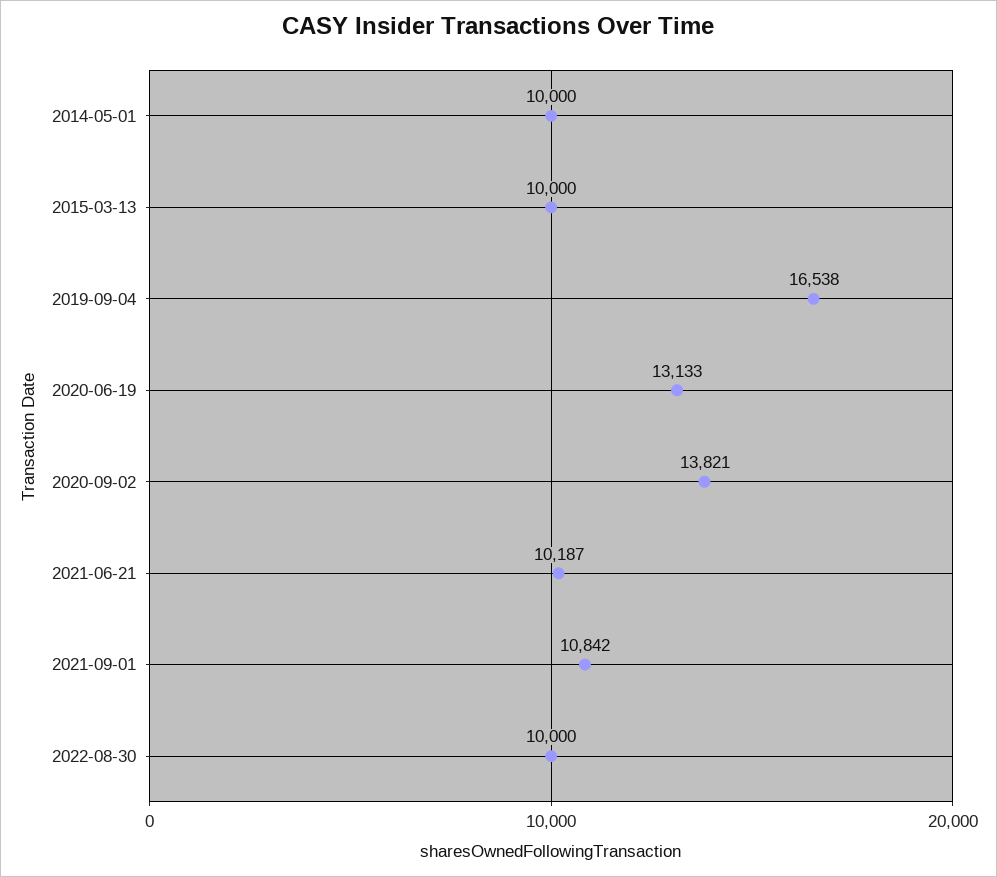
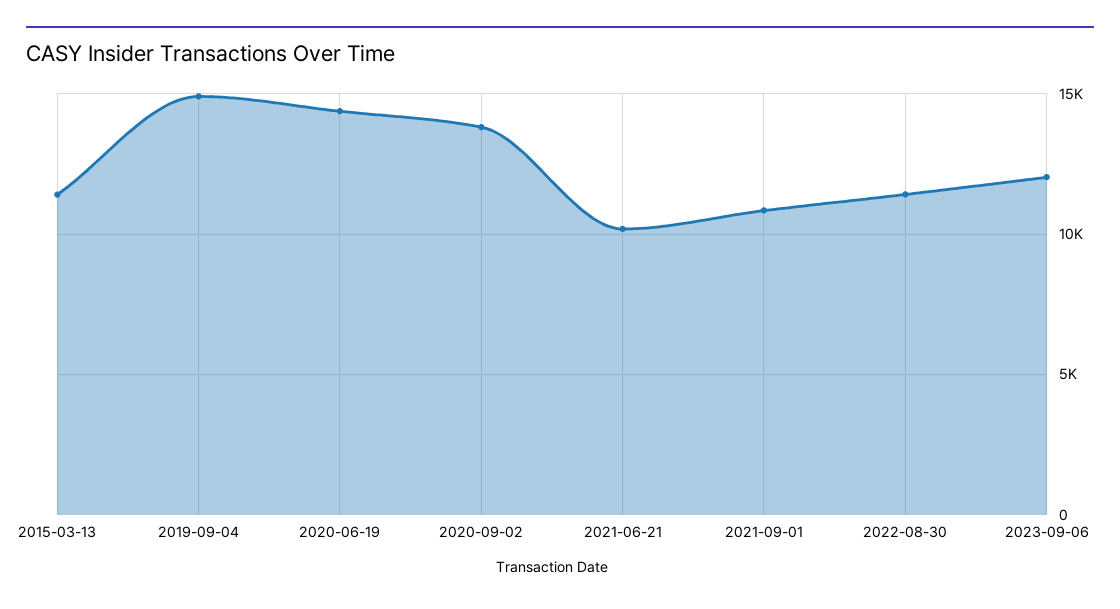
2014-05-01: 10000 -> none
2015-03-13: 10000 -> 11500
2019-09-04: 16538 -> 15000
2020-06-19: 13133 -> 14500
2022-08-30: 10000 -> 11500
2023-09-06: none -> 12000

